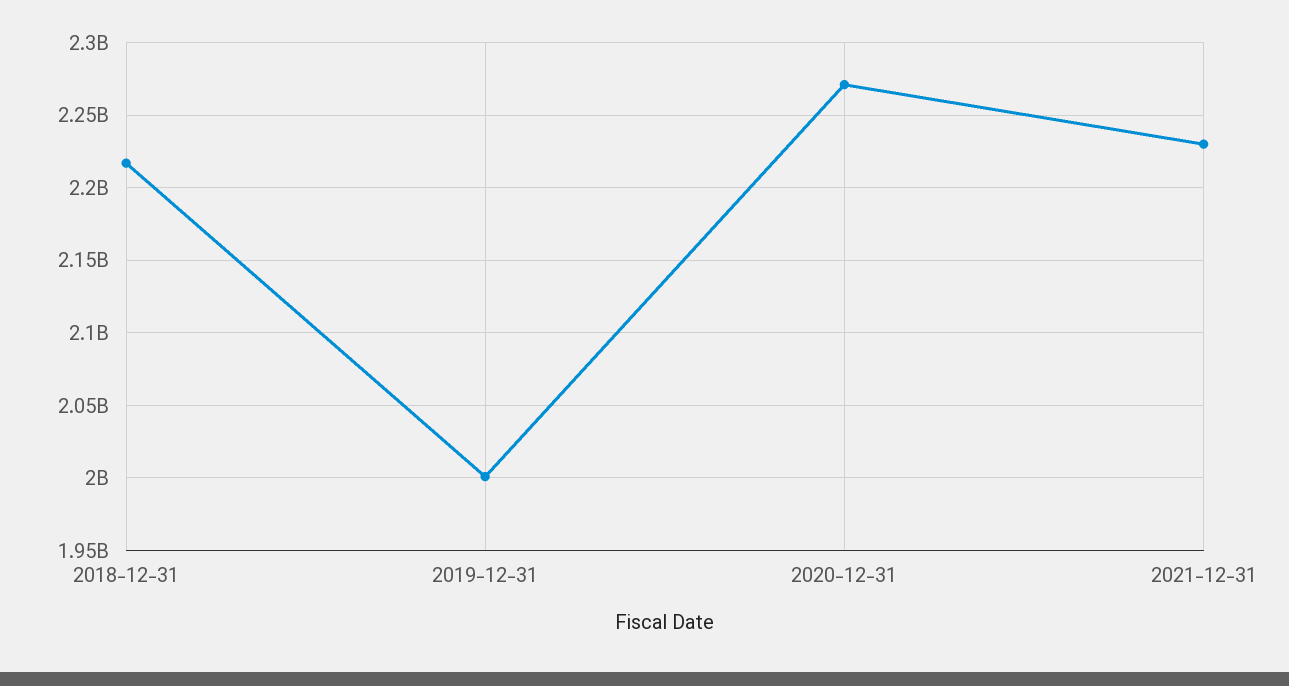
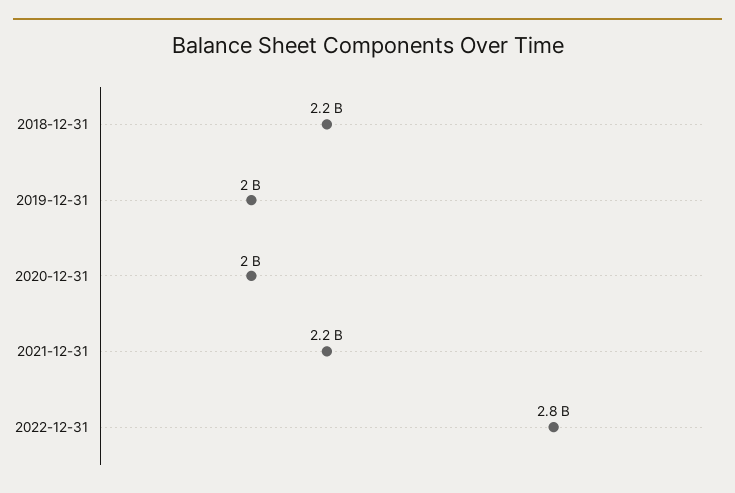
2020-12-31: 2270000000 -> 2000000000
2022-12-31: none -> 2800000000

